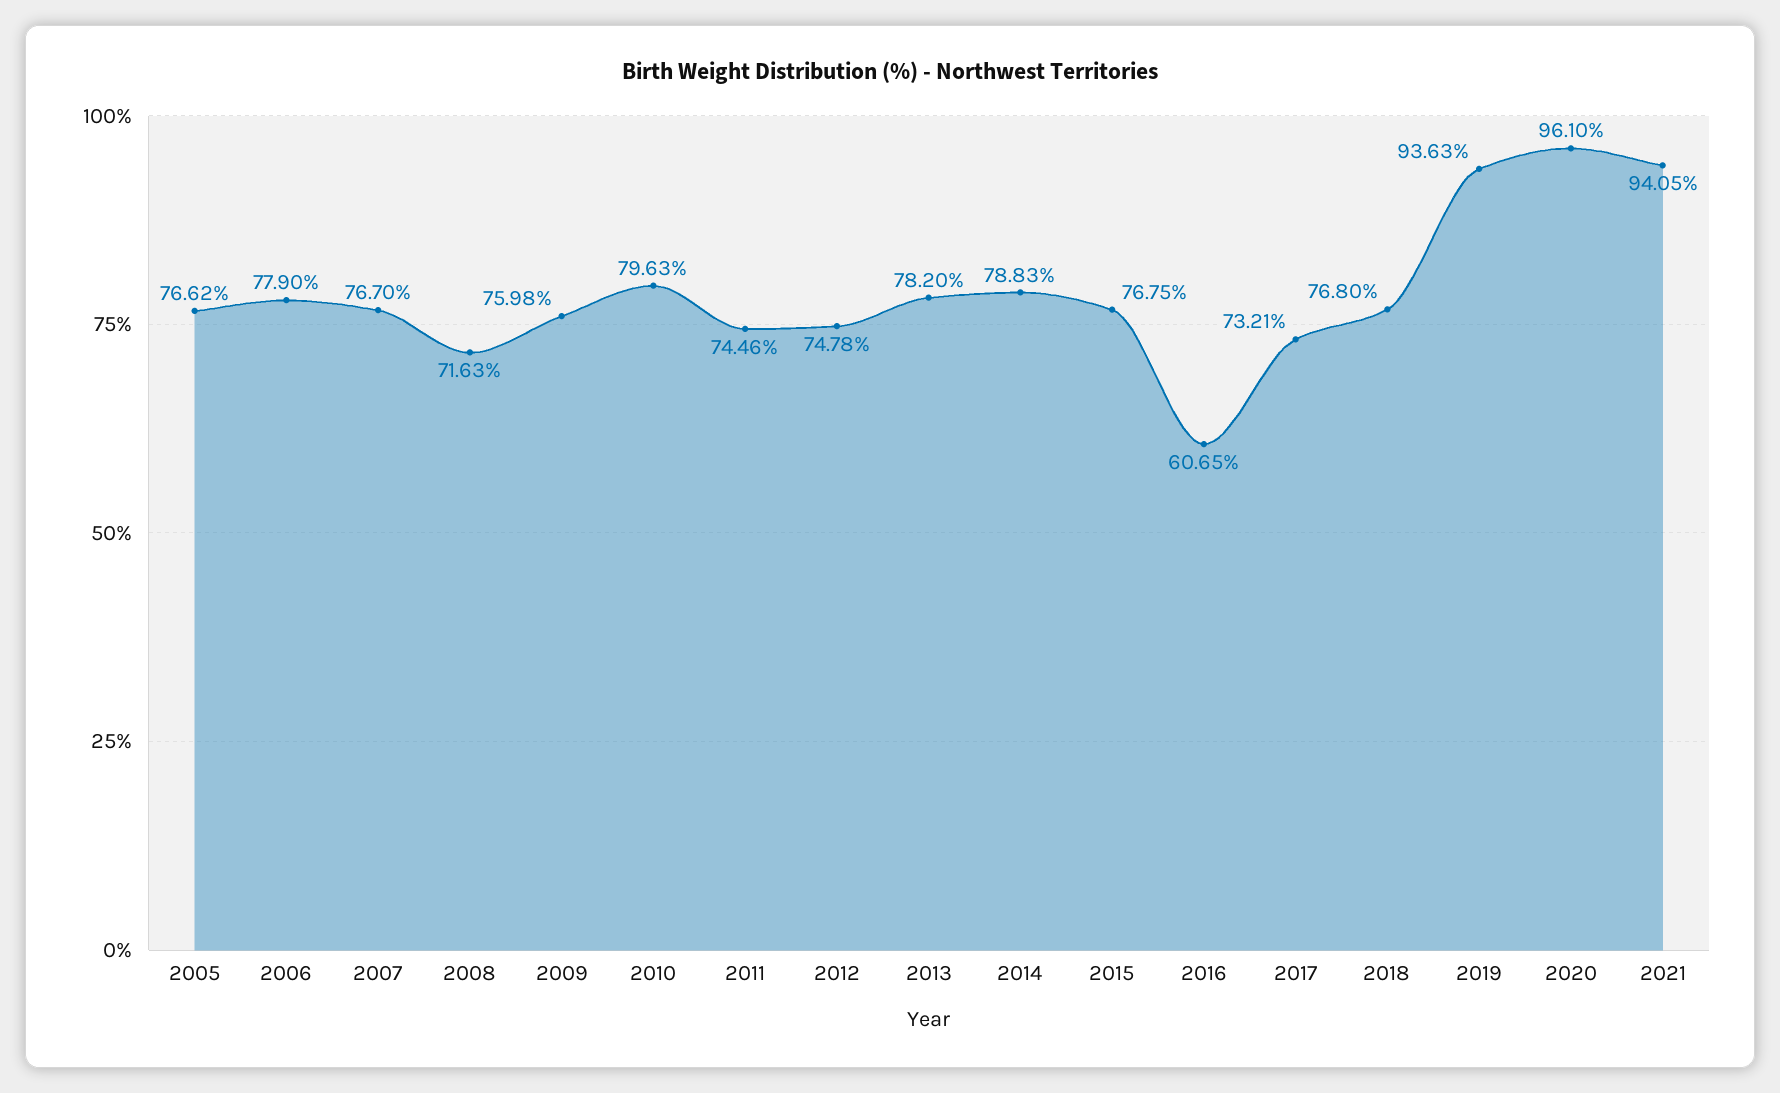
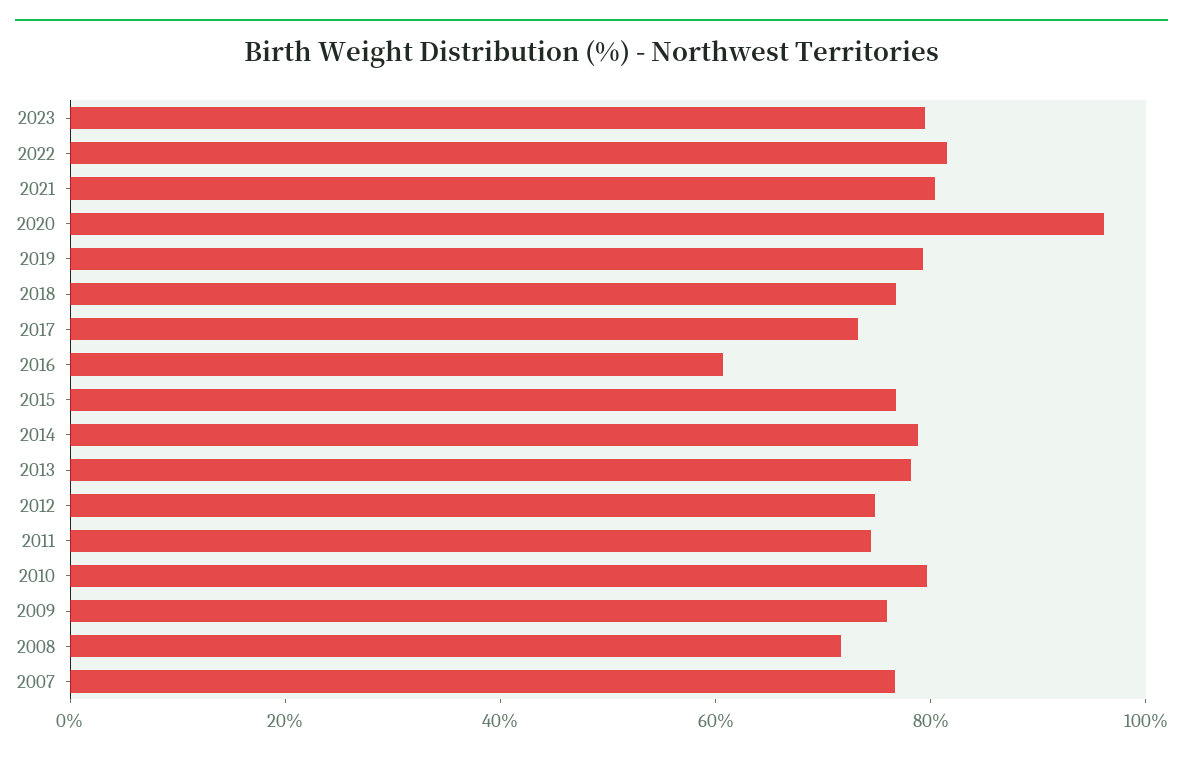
2005: 76.62 -> none
2006: 77.9 -> none
2019: 93.63 -> 80
2021: 94.05 -> 80
2023: none -> 80
2022: none -> 80

